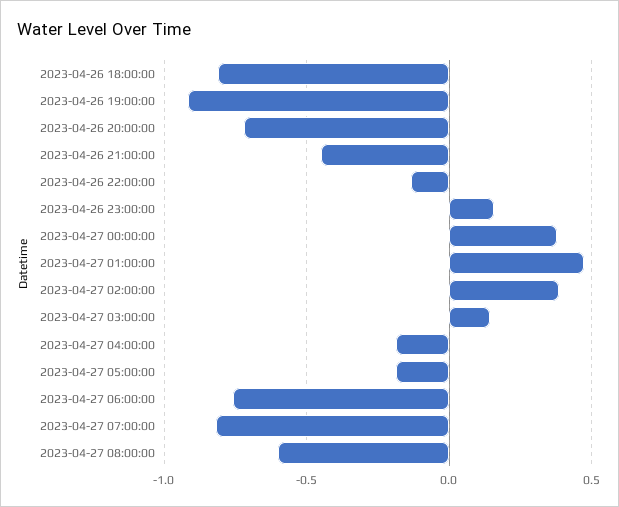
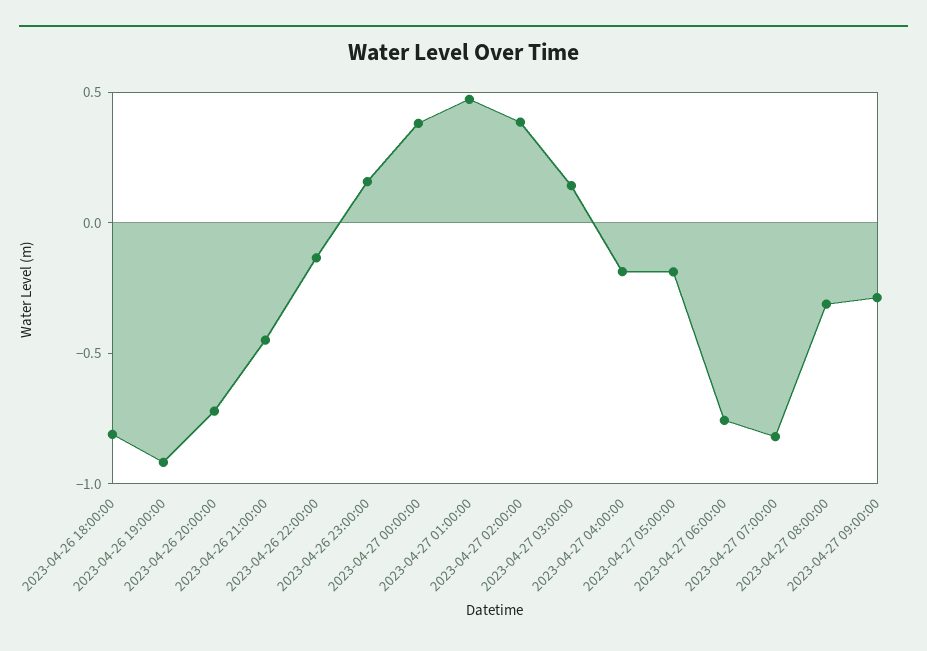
2023-04-27 08:00:00: -0.6 -> -0.3
2023-04-27 09:00:00: none -> -0.3

